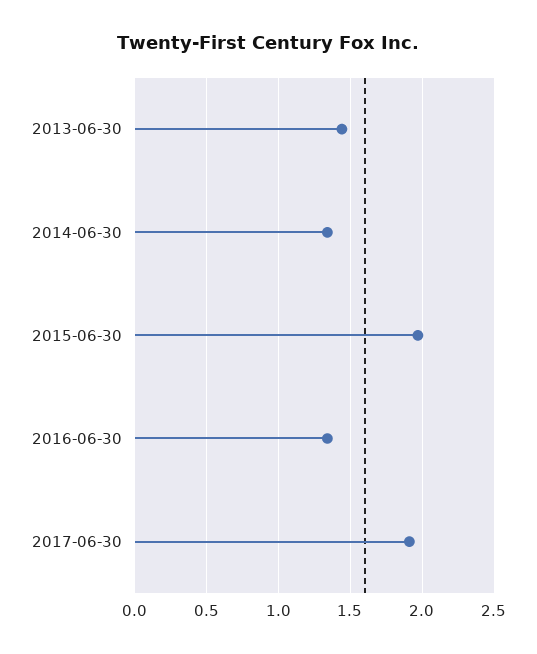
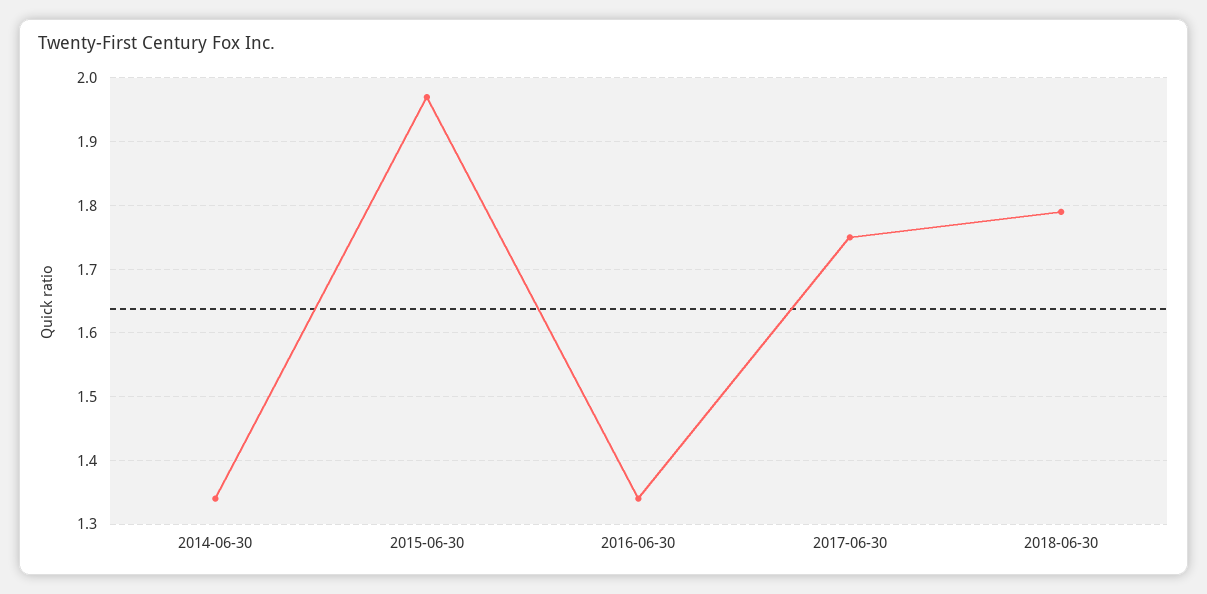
2013-06-30: 1.45 -> none
2017-06-30: 1.9 -> 1.75
2018-06-30: none -> 1.79

